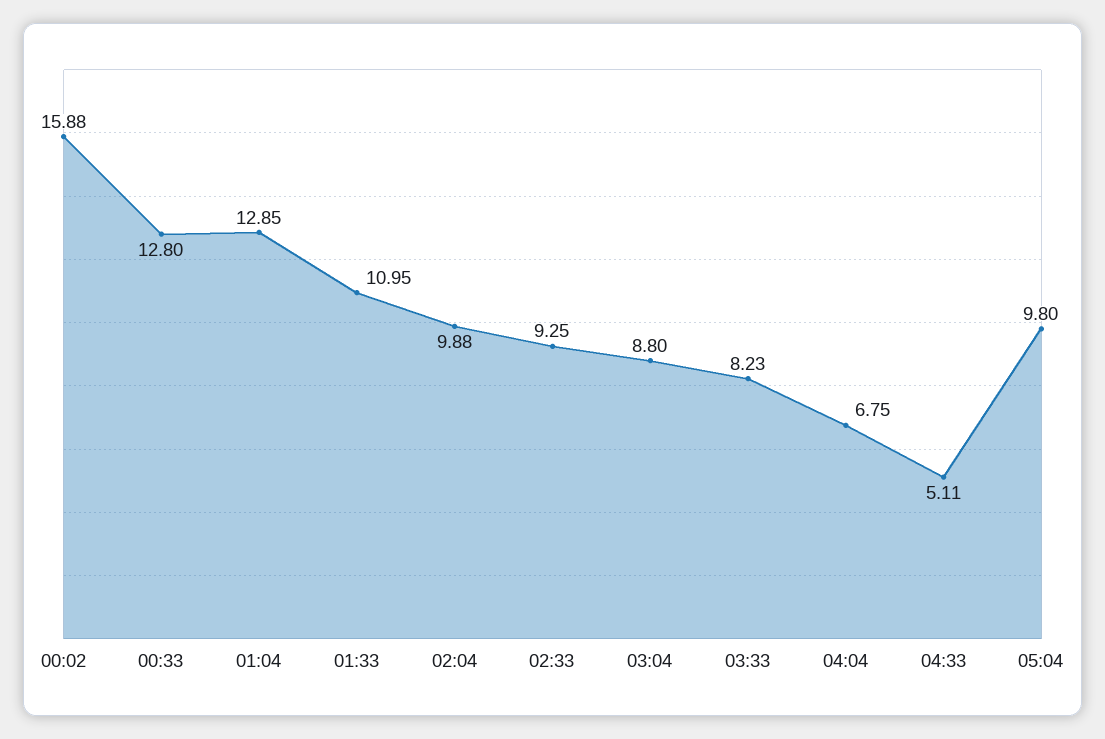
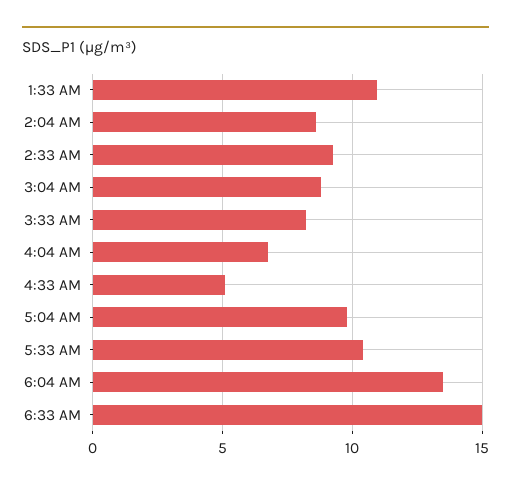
00:02: 15.88 -> none
00:33: 12.8 -> none
01:04: 12.85 -> none
02:04: 9.88 -> 8.5
5:33 AM: none -> 10.5
6:04 AM: none -> 13.5
6:33 AM: none -> 15

